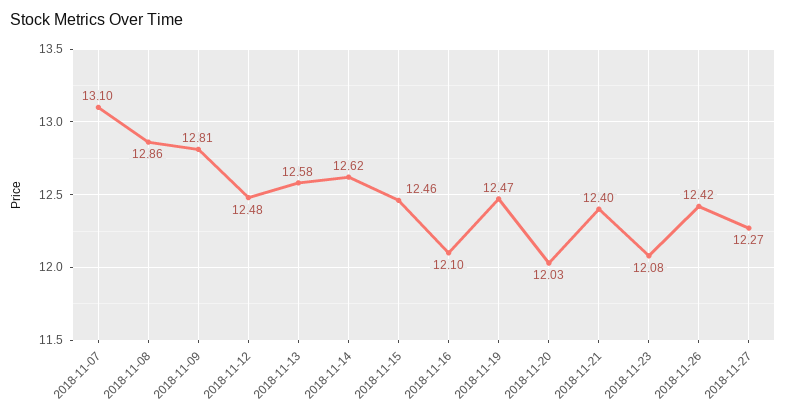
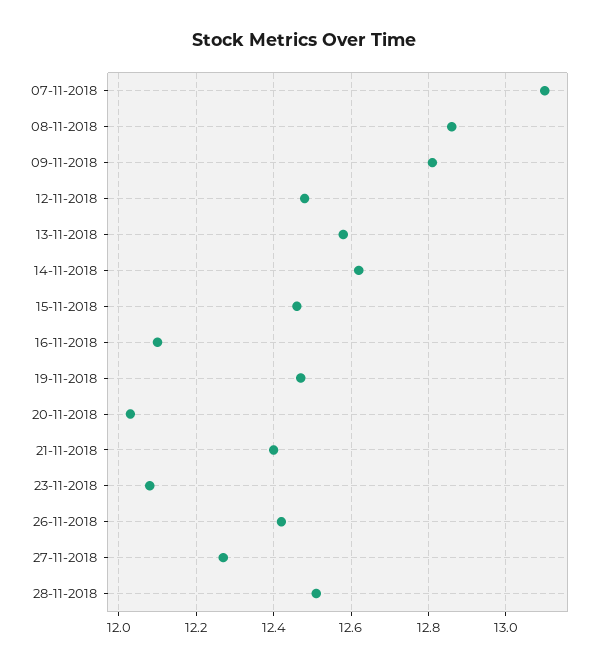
28-11-2018: none -> 12.5

